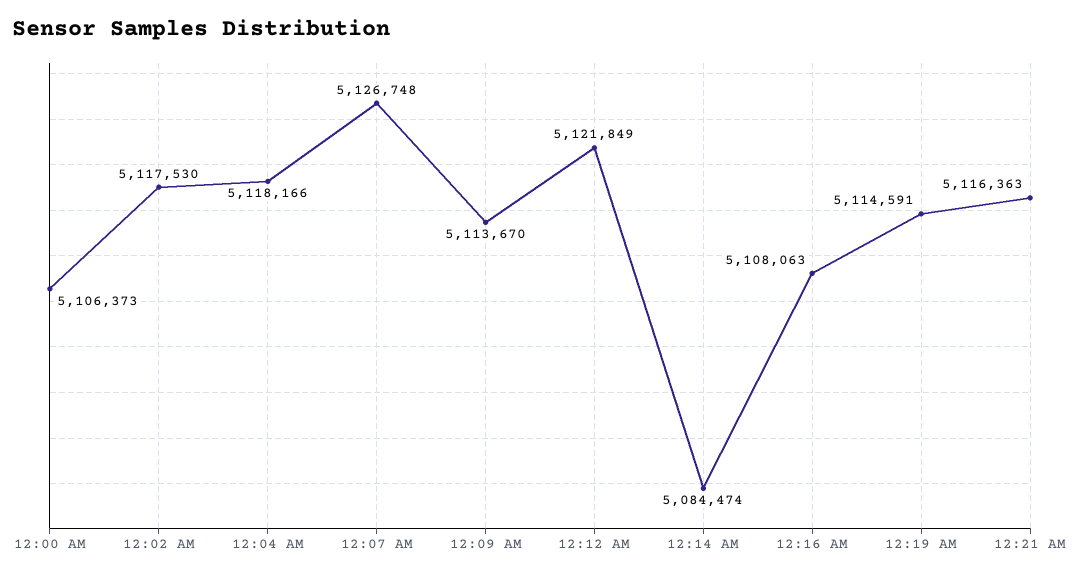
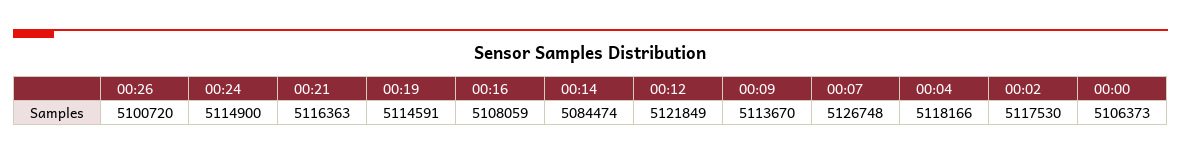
12:16 AM: 5108063 -> 5108059
00:26: none -> 5100720
00:24: none -> 5114900

